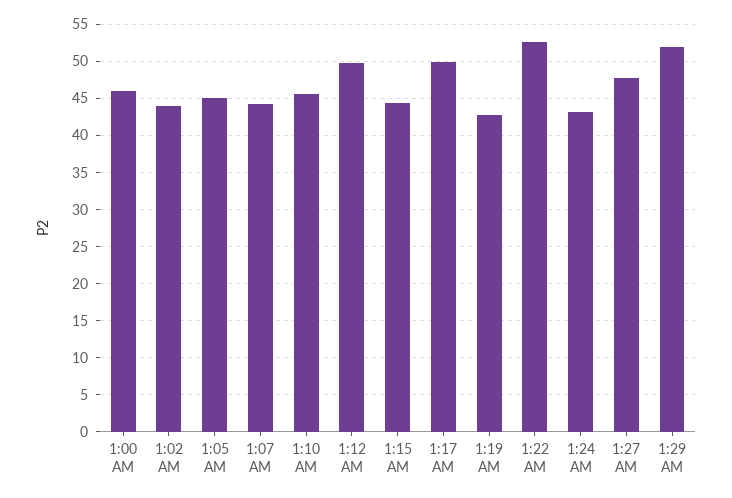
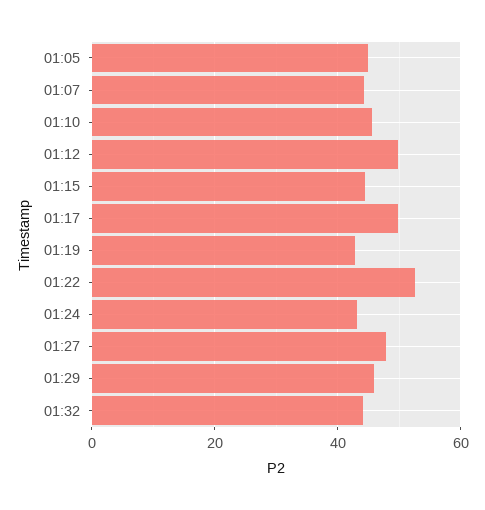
1:00 AM: 46 -> none
1:02 AM: 44 -> none
1:29 AM: 52 -> 46
01:32: none -> 44

